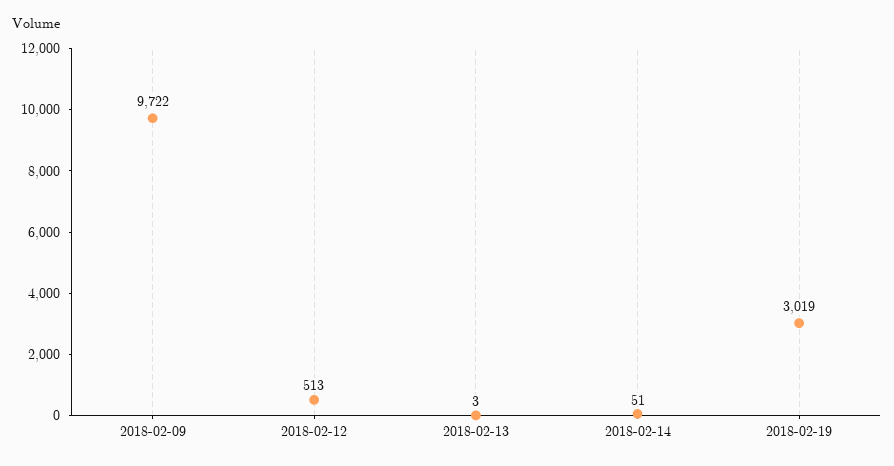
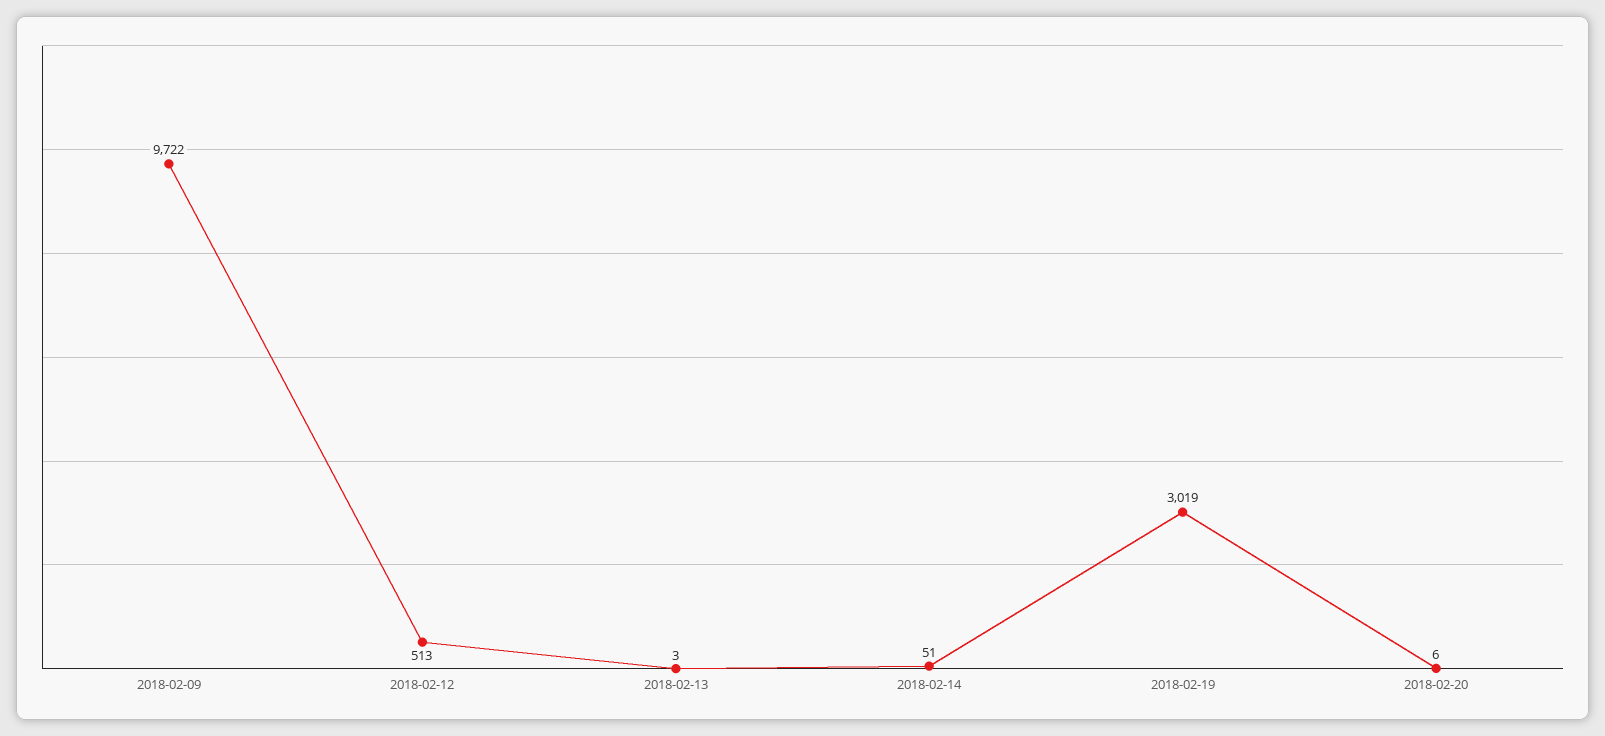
2018-02-20: none -> 6

